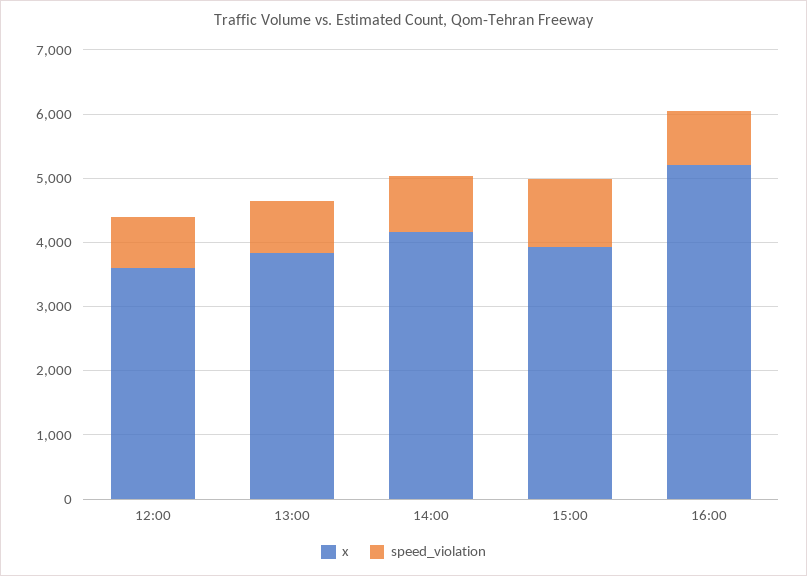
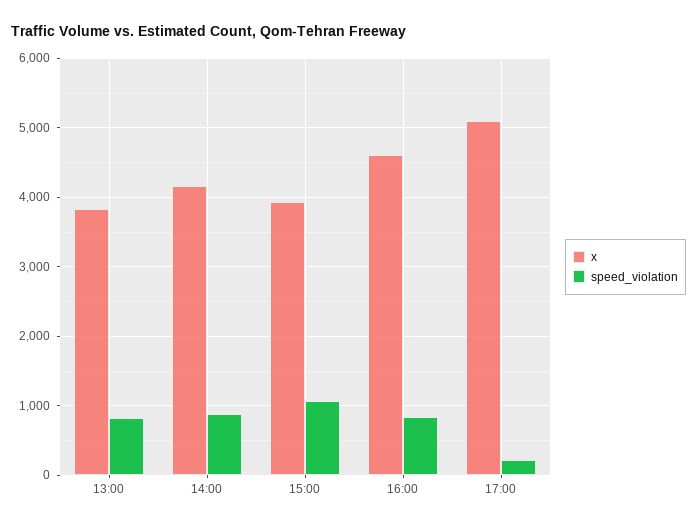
x, 12:00: 3600 -> none
speed_violation, 12:00: 800 -> none
x, 16:00: 5200 -> 4600
x, 17:00: none -> 5100
speed_violation, 17:00: none -> 200

